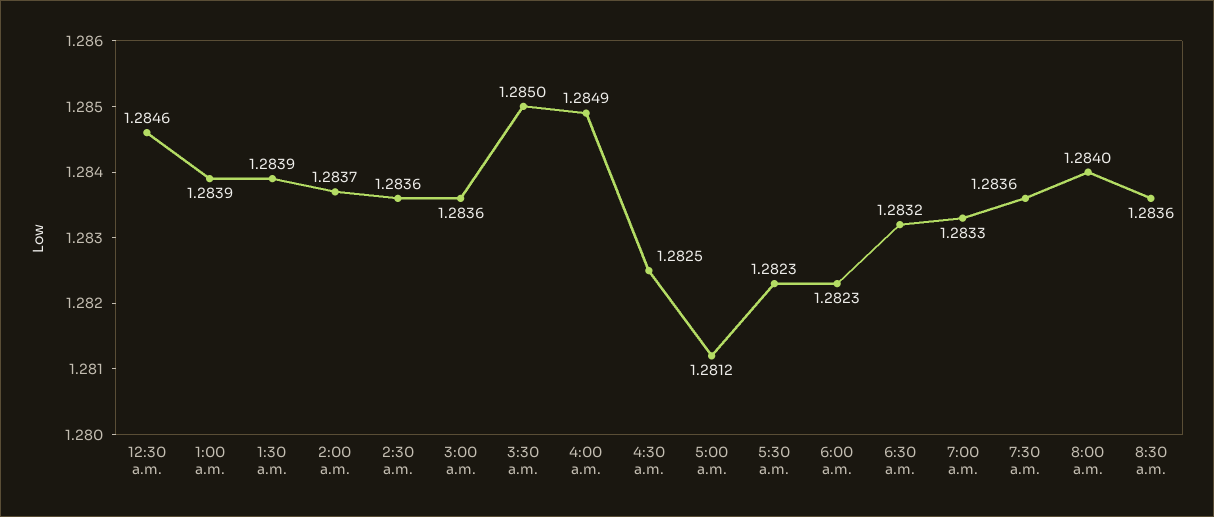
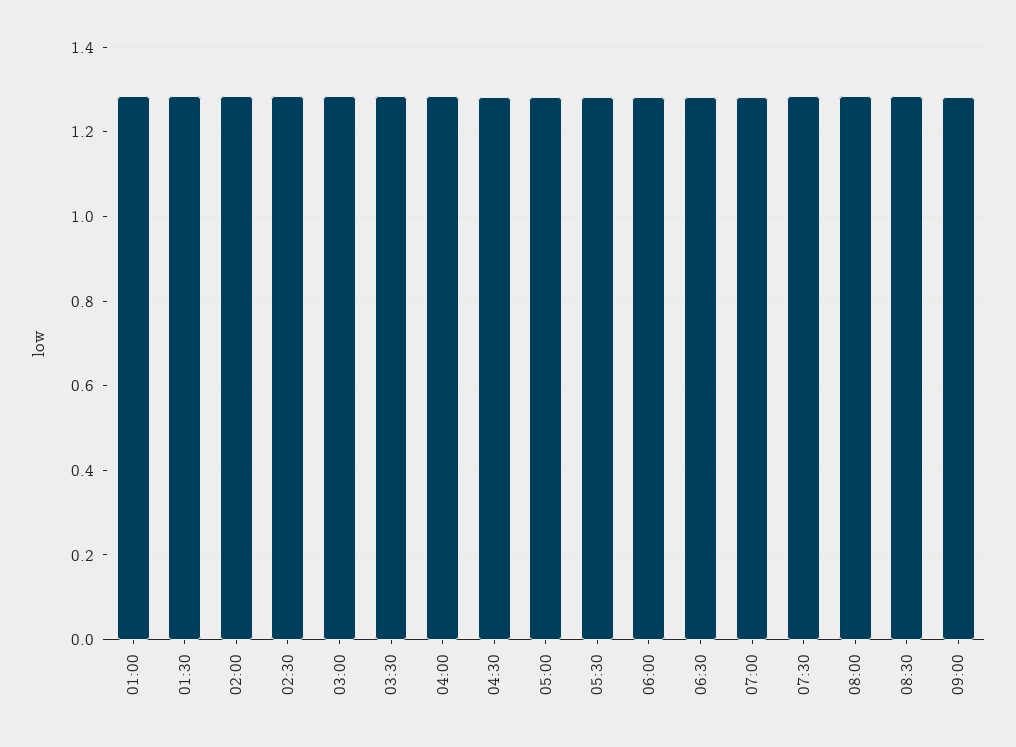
12:30 a.m.: 1.2846 -> none
09:00: none -> 1.28

